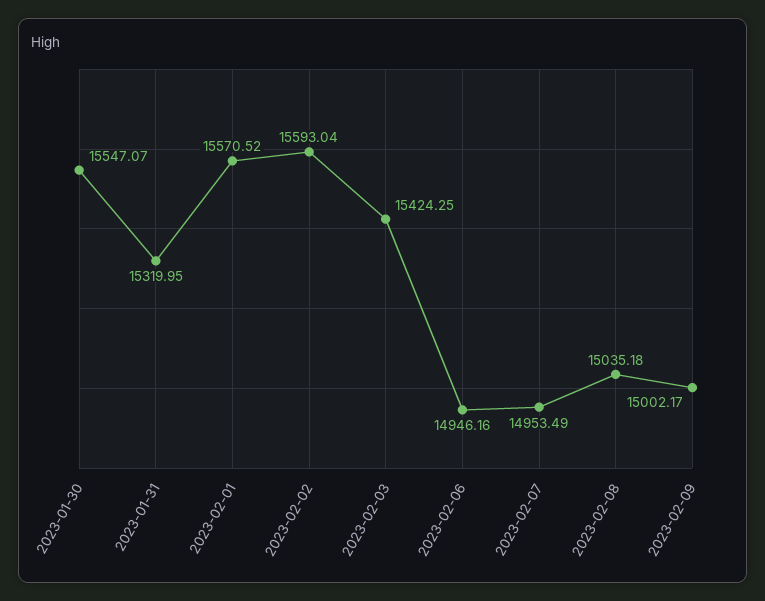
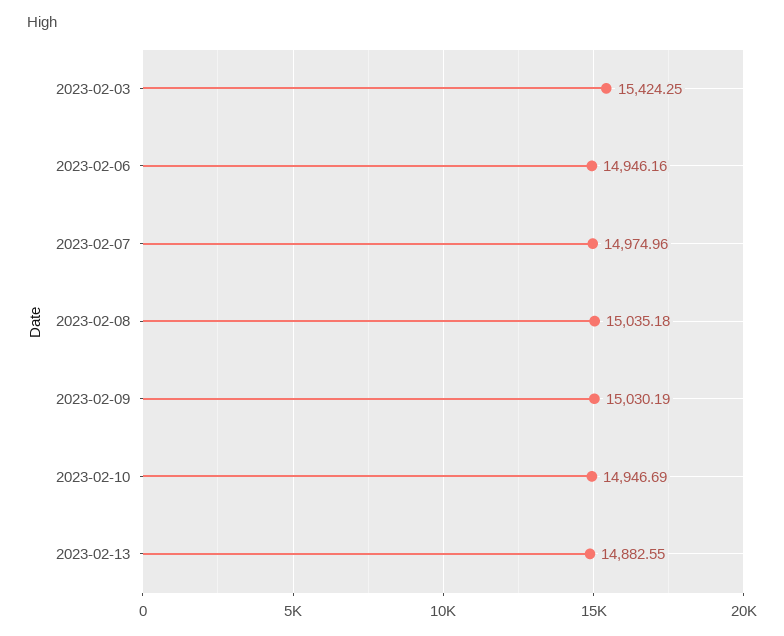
2023-01-30: 15547.07 -> none
2023-01-31: 15319.95 -> none
2023-02-01: 15570.52 -> none
2023-02-02: 15593.04 -> none
2023-02-07: 14953.49 -> 14974.96
2023-02-09: 15002.17 -> 15030.19
2023-02-10: none -> 14946.69
2023-02-13: none -> 14882.55

